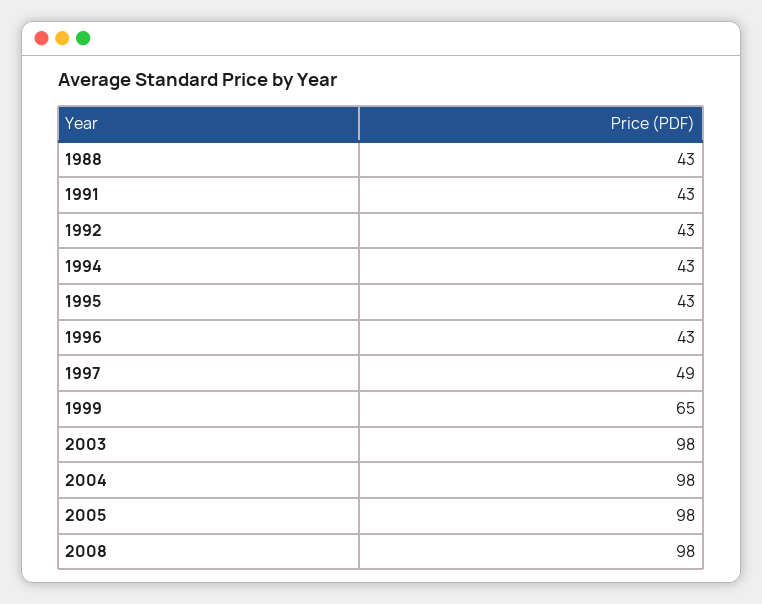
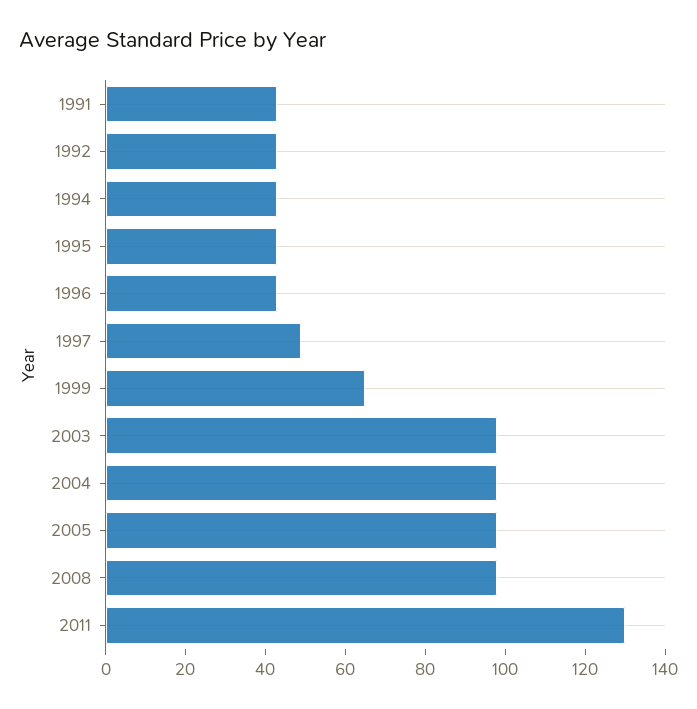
1988: 43 -> none
2011: none -> 130

